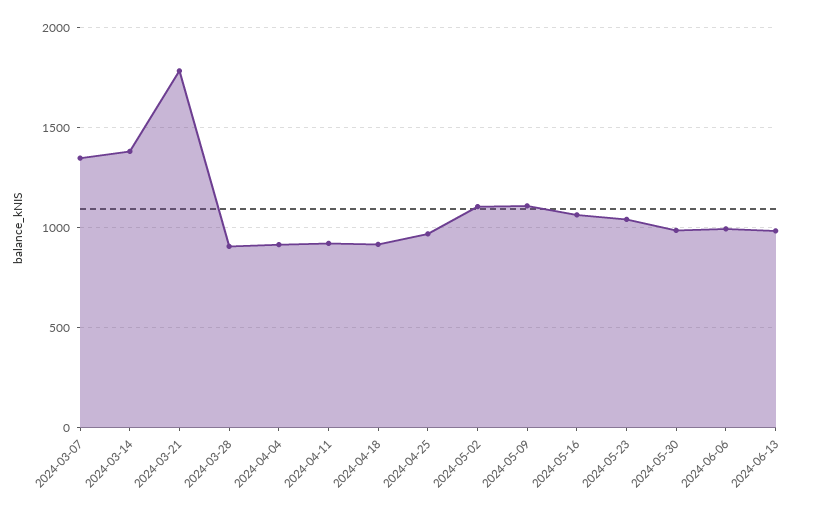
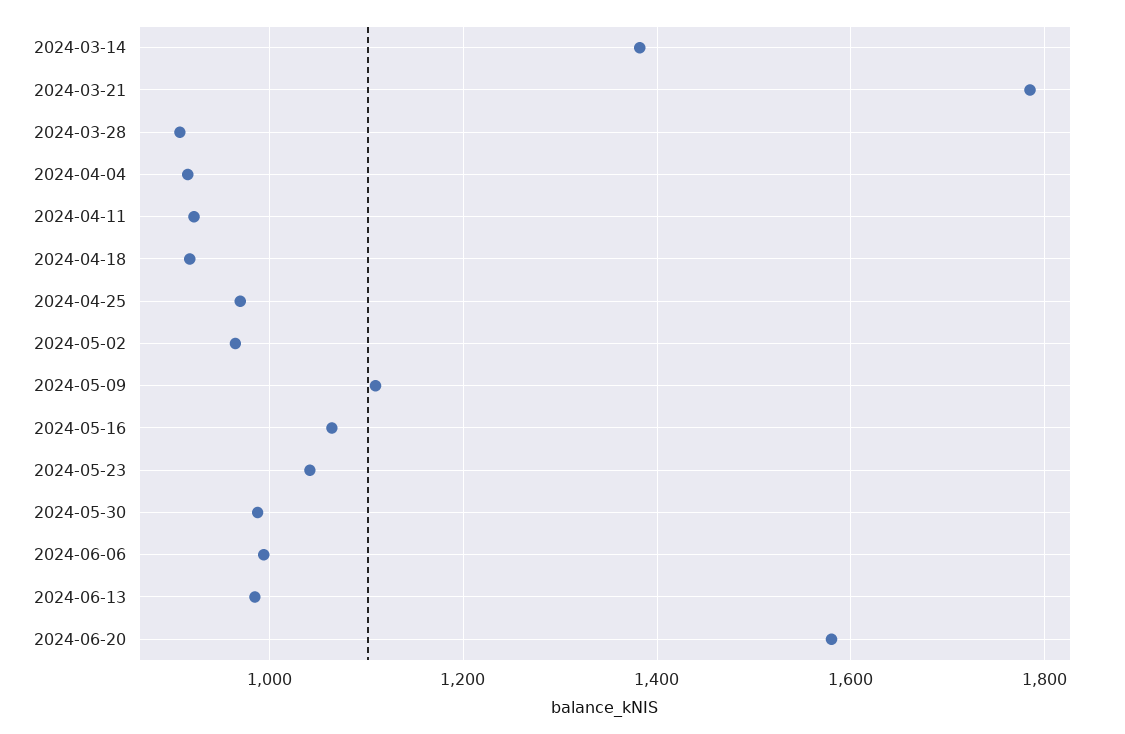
2024-03-07: 1350 -> none
2024-05-02: 1100 -> 960
2024-06-20: none -> 1580

